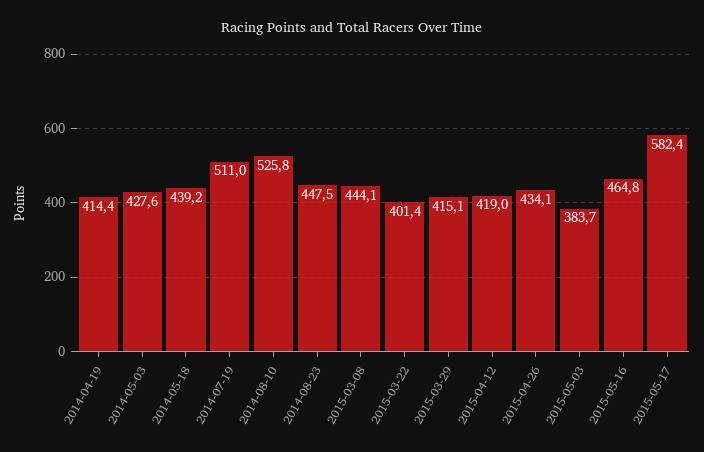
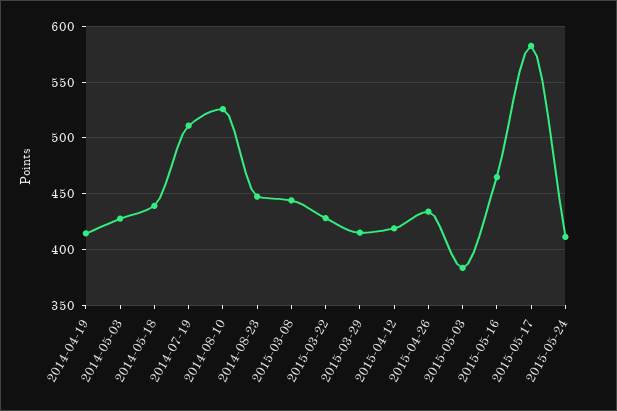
2015-03-22: 401.4 -> 430
2015-05-24: none -> 410

